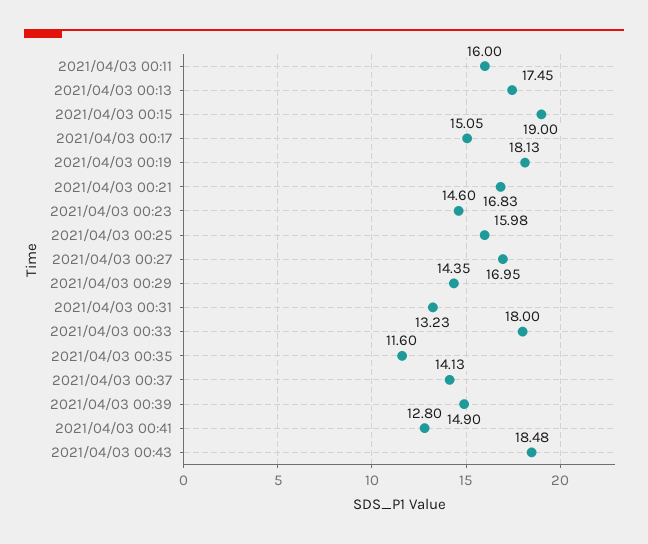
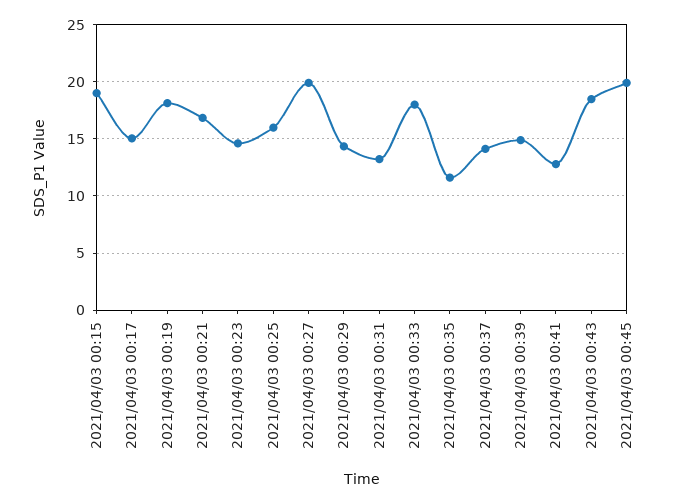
2021/04/03 00:11: 16 -> none
2021/04/03 00:13: 17.45 -> none
2021/04/03 00:27: 16.95 -> 20
2021/04/03 00:45: none -> 20

